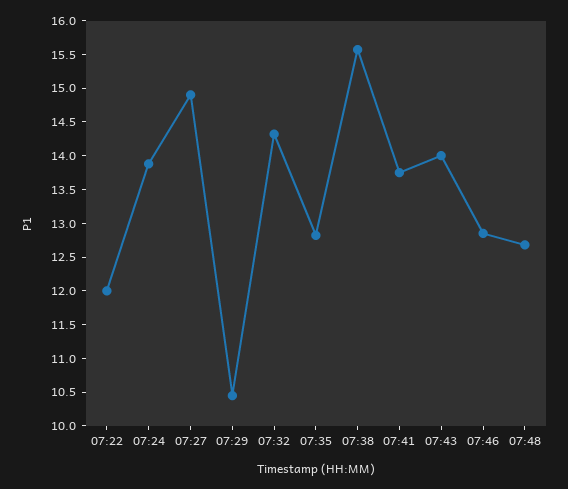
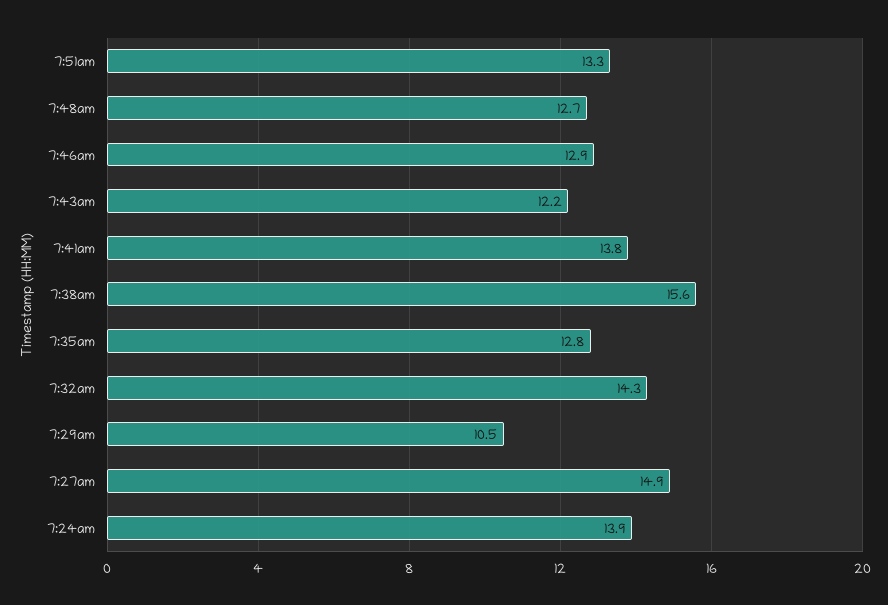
07:22: 12 -> none
07:43: 14 -> 12.2
7:51am: none -> 13.3

